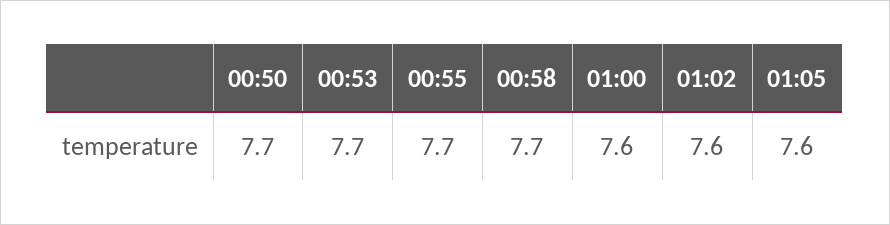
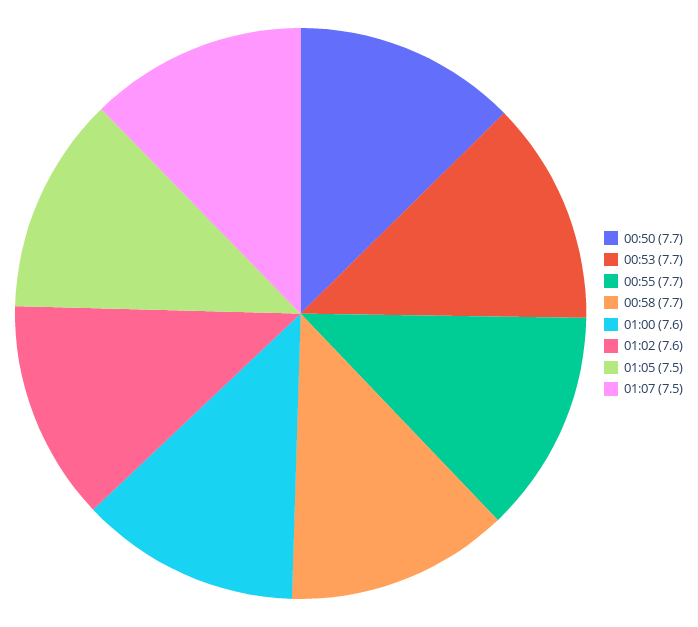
01:05: 7.6 -> 7.5
01:07: none -> 7.5

